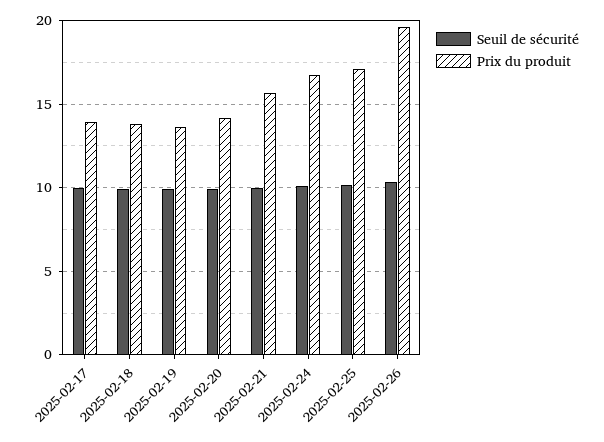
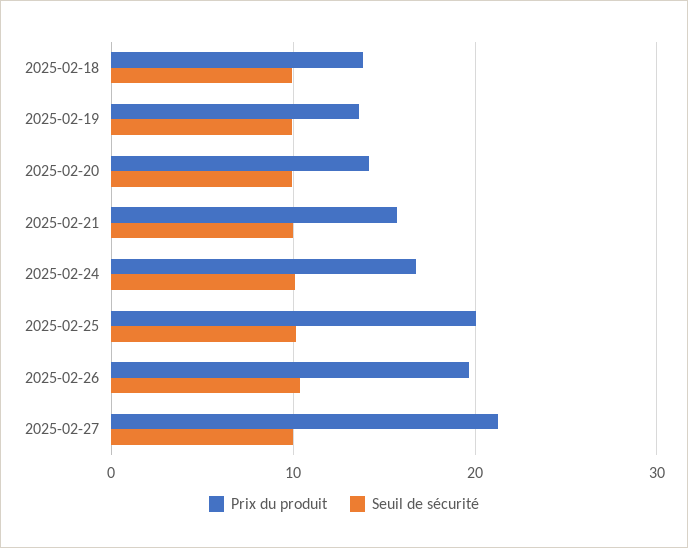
Seuil de sécurité, 2025-02-17: 10 -> none
Prix du produit, 2025-02-17: 14 -> none
Prix du produit, 2025-02-25: 17 -> 20
Prix du produit, 2025-02-27: none -> 21
Seuil de sécurité, 2025-02-27: none -> 10

